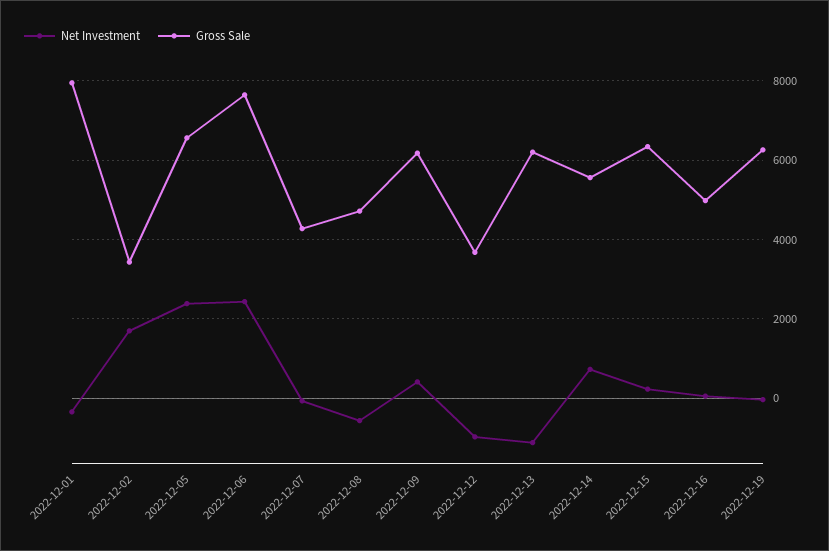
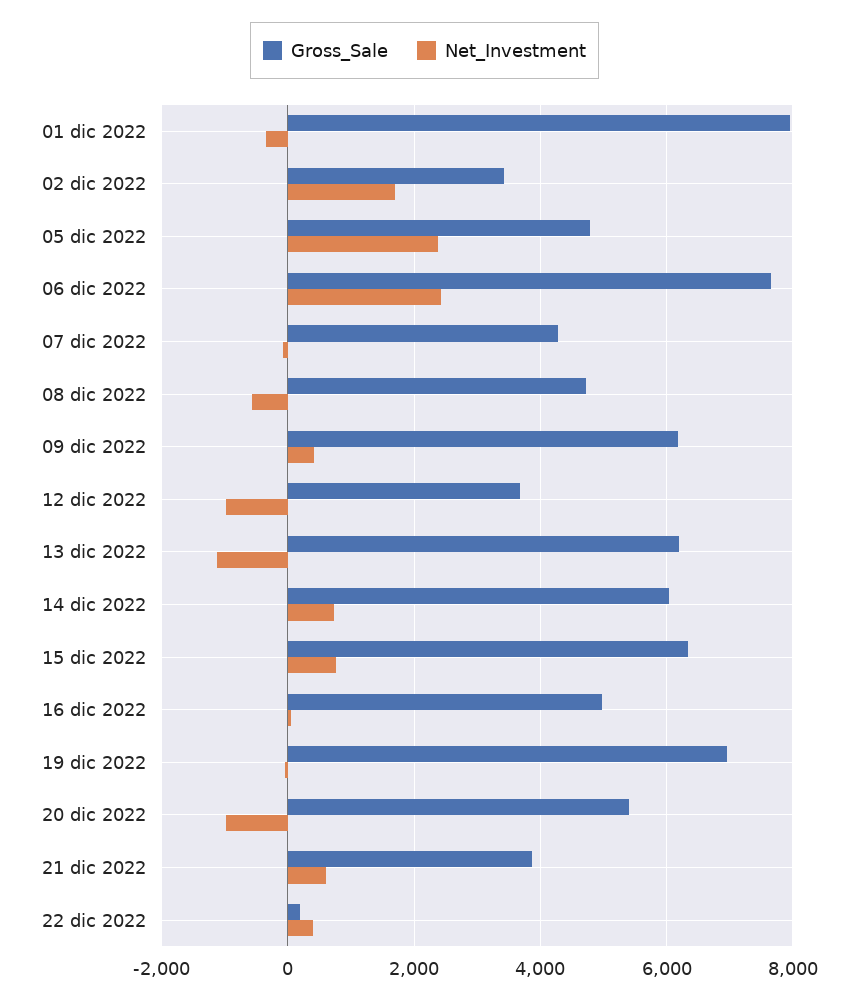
Gross Sale, 2022-12-05: 6600 -> 4800
Gross Sale, 2022-12-14: 5600 -> 6000
Net Investment, 2022-12-15: 200 -> 800
Gross Sale, 2022-12-19: 6200 -> 7000
Gross Sale, 20 dic 2022: none -> 5400
Net Investment, 20 dic 2022: none -> -1000
Gross Sale, 21 dic 2022: none -> 3800
Net Investment, 21 dic 2022: none -> 600
Gross Sale, 22 dic 2022: none -> 200
Net Investment, 22 dic 2022: none -> 400

